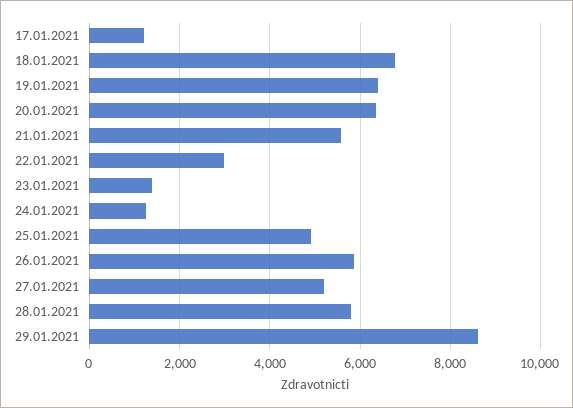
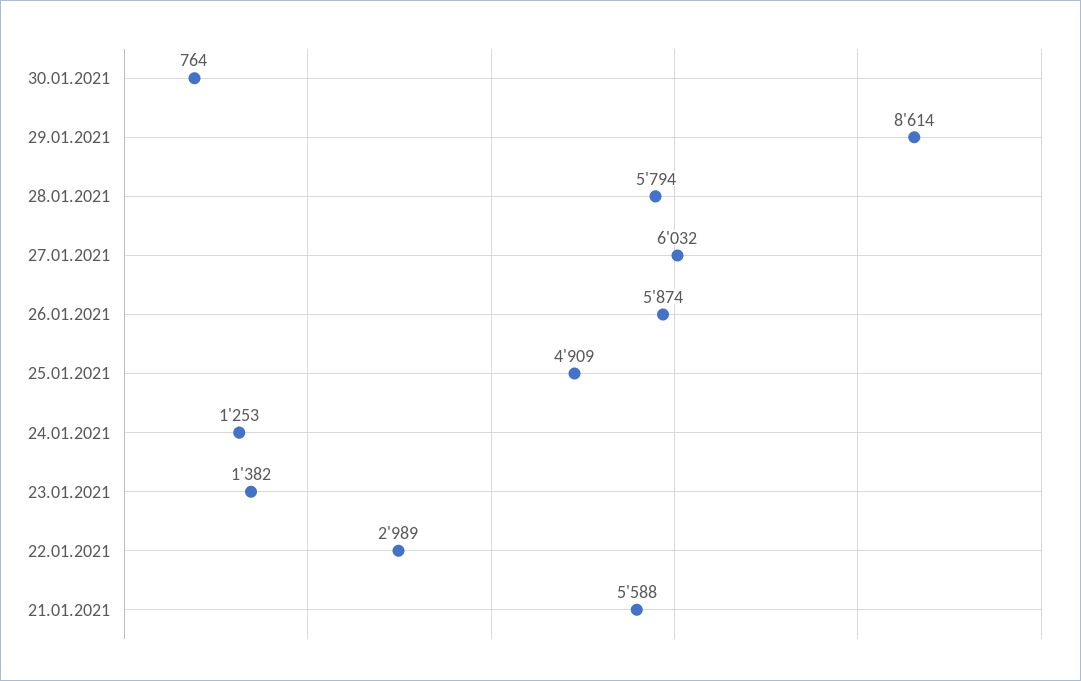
17.01.2021: 1200 -> none
18.01.2021: 6800 -> none
19.01.2021: 6400 -> none
20.01.2021: 6400 -> none
27.01.2021: 5200 -> 6032
30.01.2021: none -> 764

